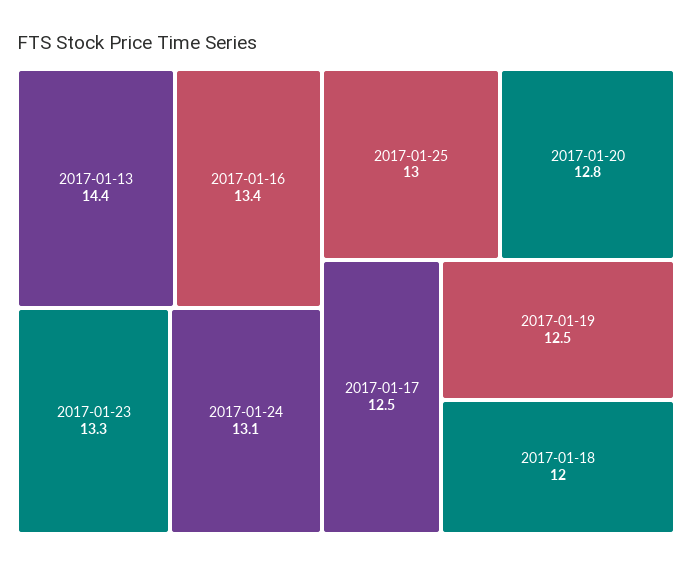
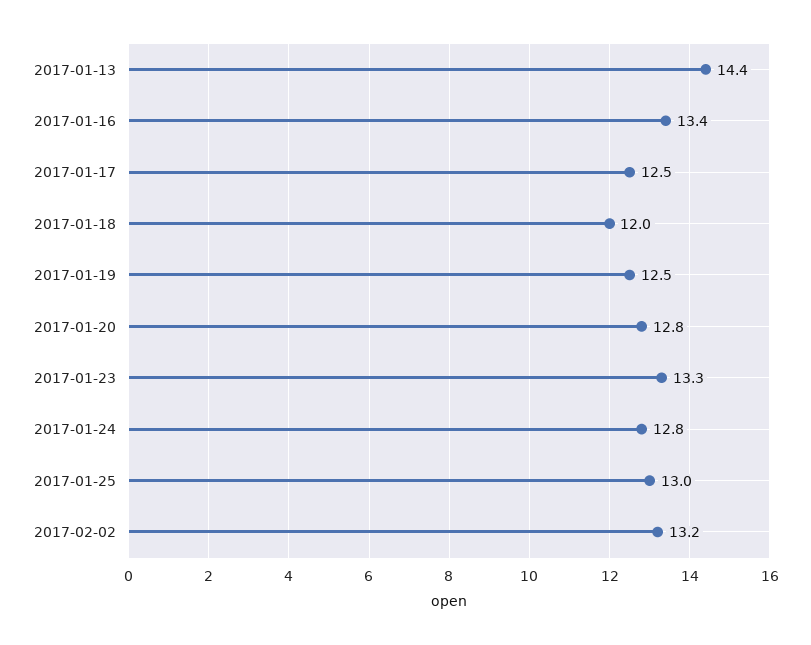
2017-01-24: 13.1 -> 12.8
2017-02-02: none -> 13.2

